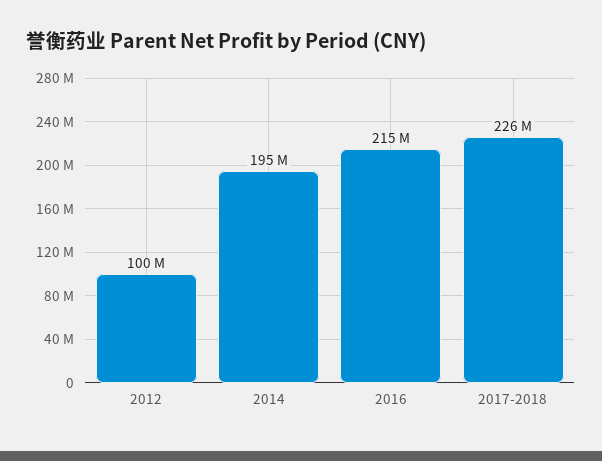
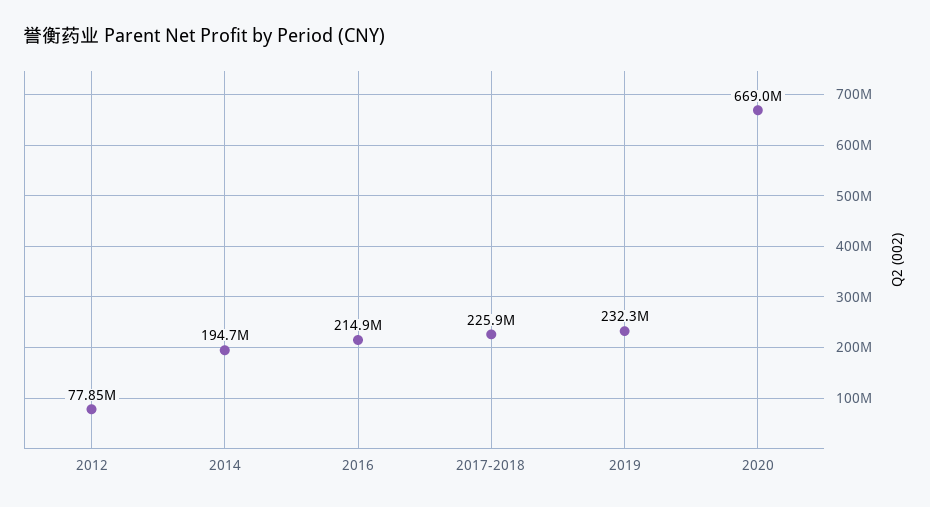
2012: 100000000 -> 77850000
2019: none -> 232300000
2020: none -> 669000000

